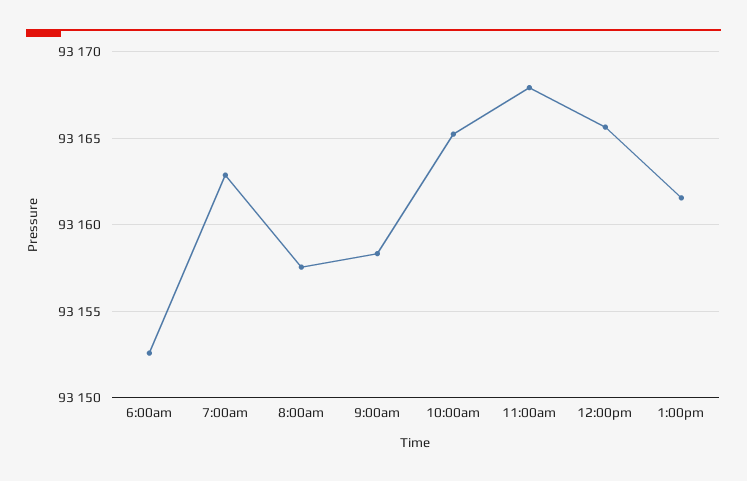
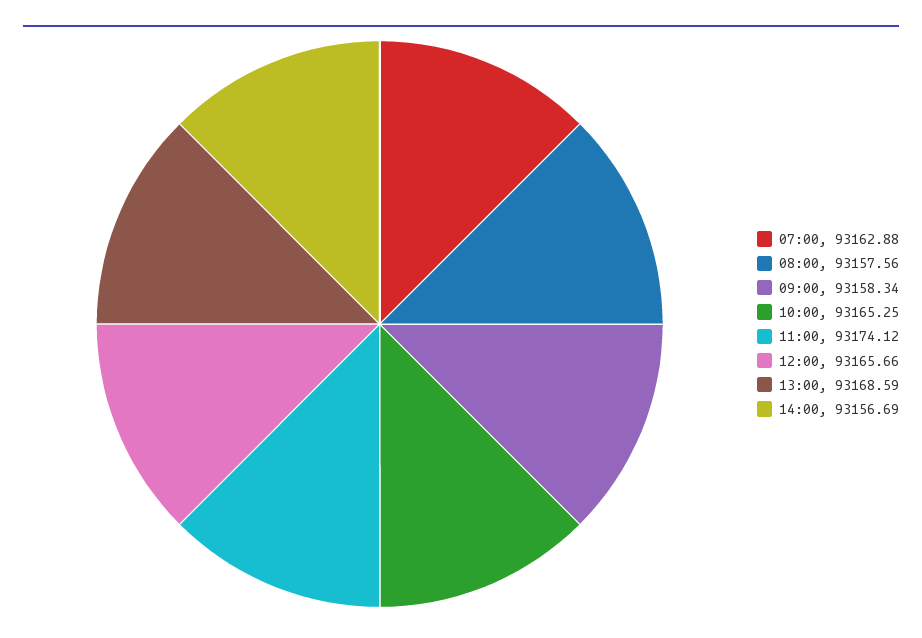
6:00am: 93152.5 -> none
11:00am: 93168 -> 93174.12
1:00pm: 93161.5 -> 93168.59
14:00: none -> 93156.69

